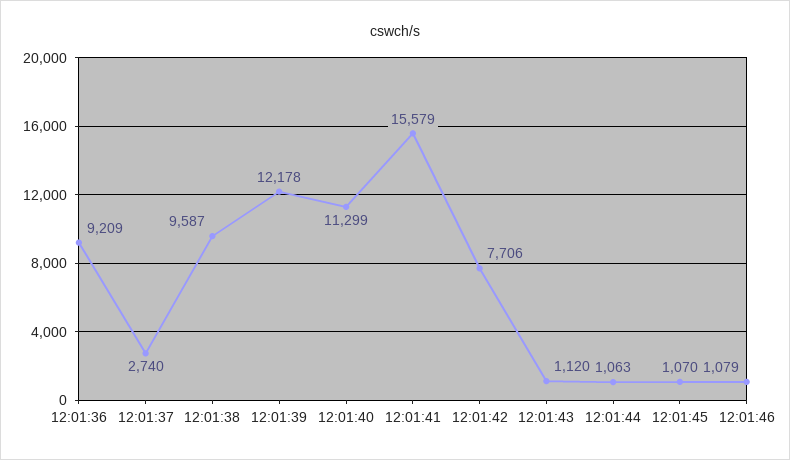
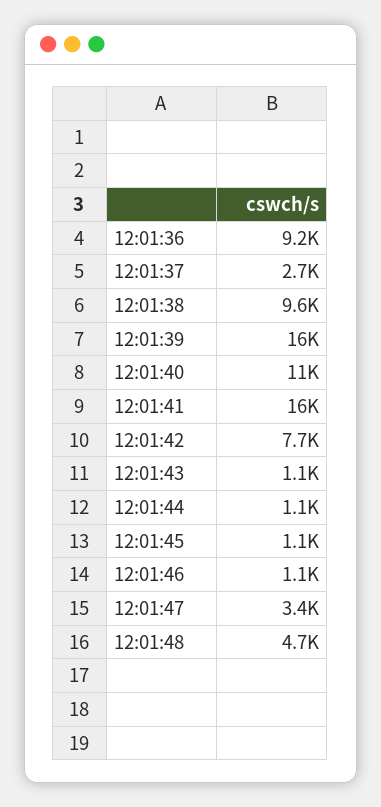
12:01:39: 12178 -> 16000
12:01:47: none -> 3400
12:01:48: none -> 4700

